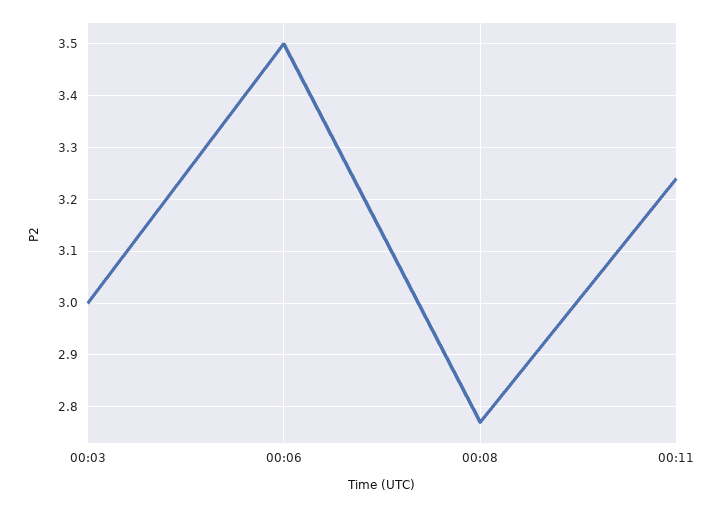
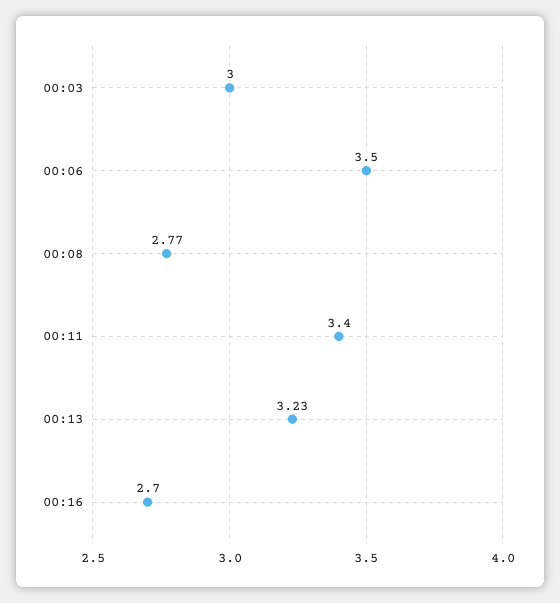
00:11: 3.25 -> 3.4
00:13: none -> 3.23
00:16: none -> 2.7

